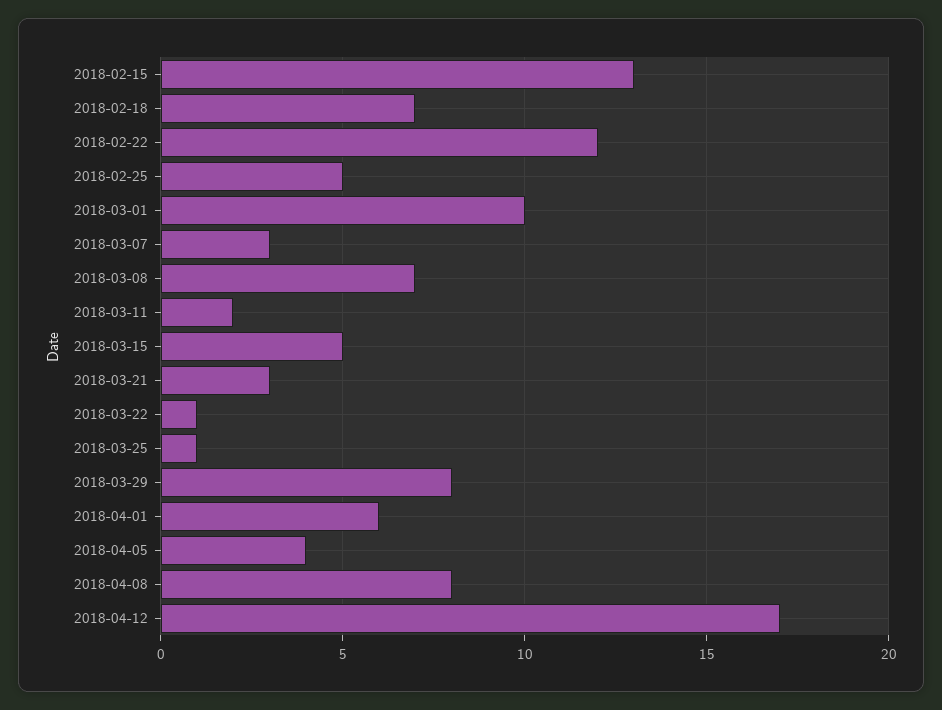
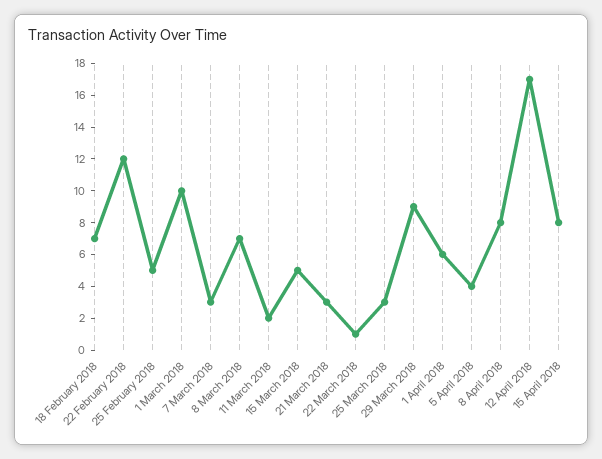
2018-02-15: 13 -> none
2018-03-25: 1 -> 3
2018-03-29: 8 -> 9
15 April 2018: none -> 8

